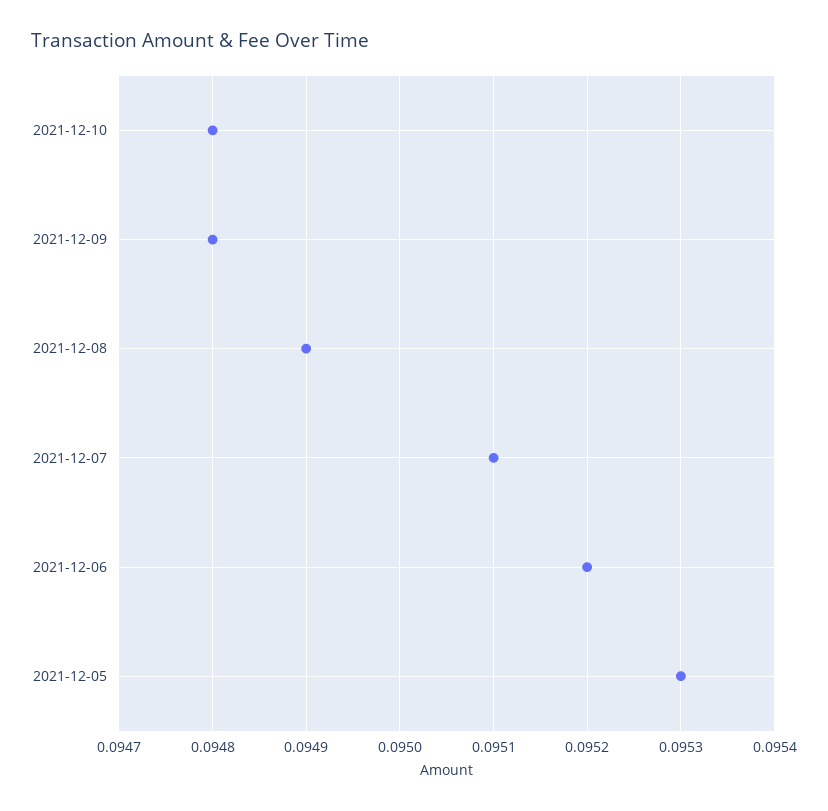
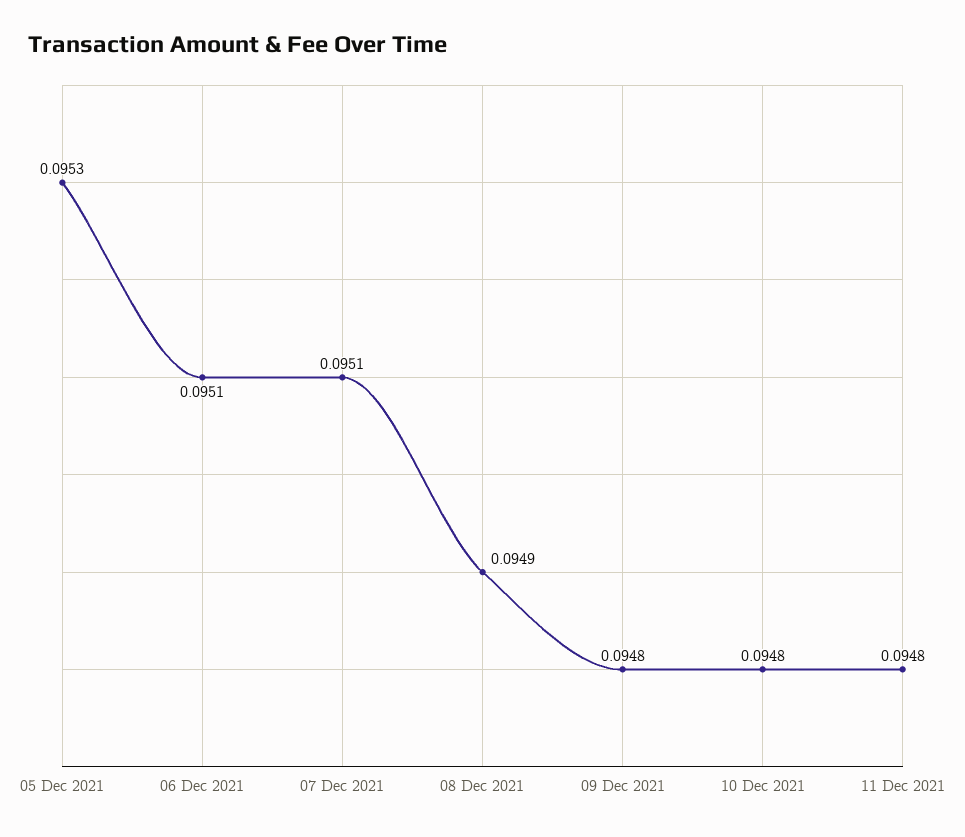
2021-12-06: 0.0952 -> 0.0951
11 Dec 2021: none -> 0.0948

